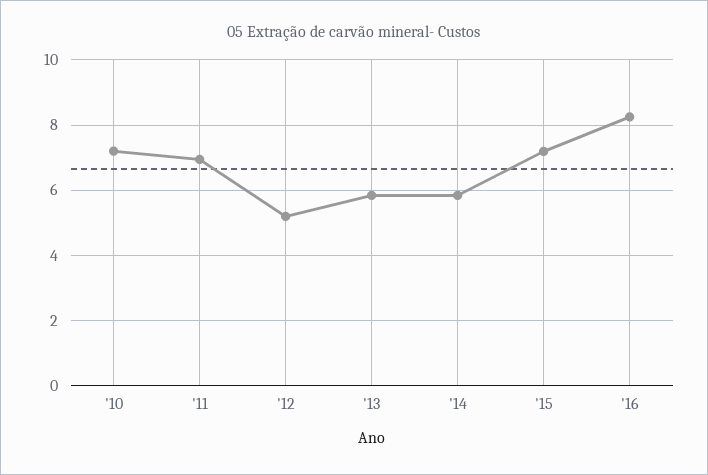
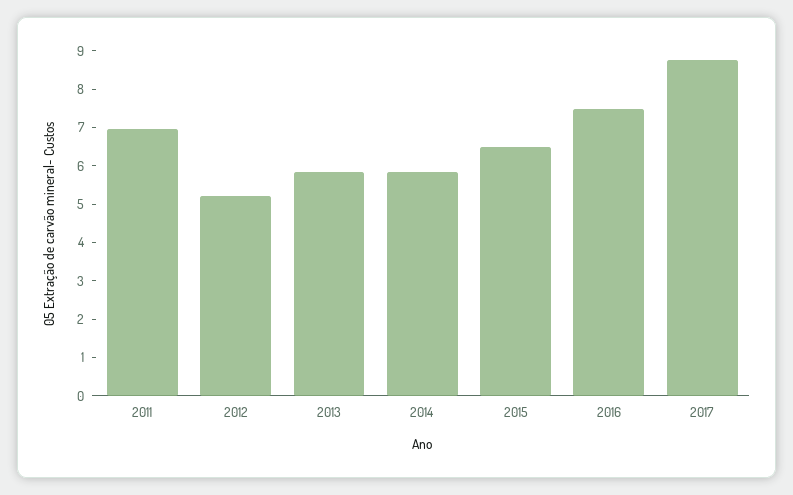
'10: 7.2 -> none
'15: 7.2 -> 6.5
'16: 8.2 -> 7.5
2017: none -> 8.75

